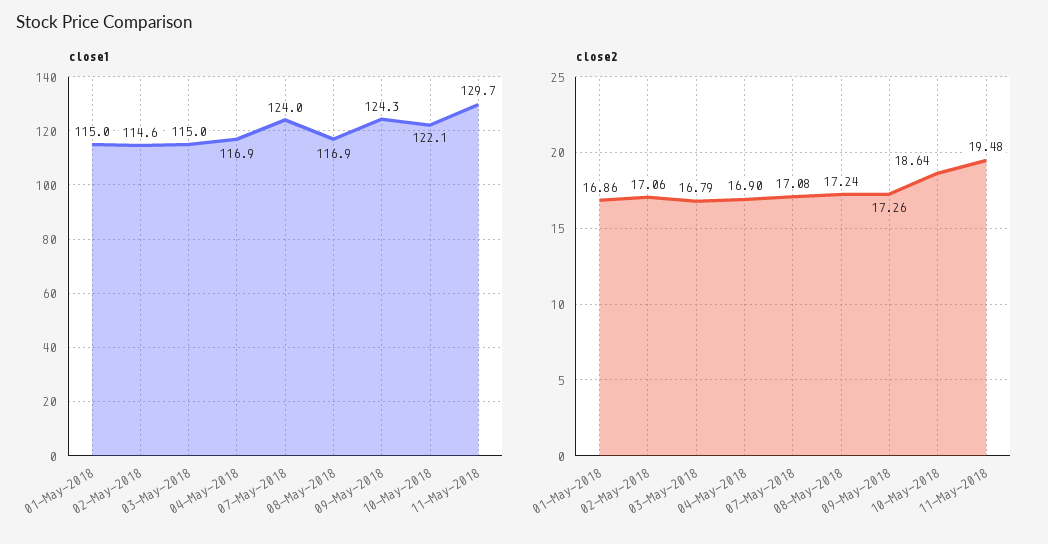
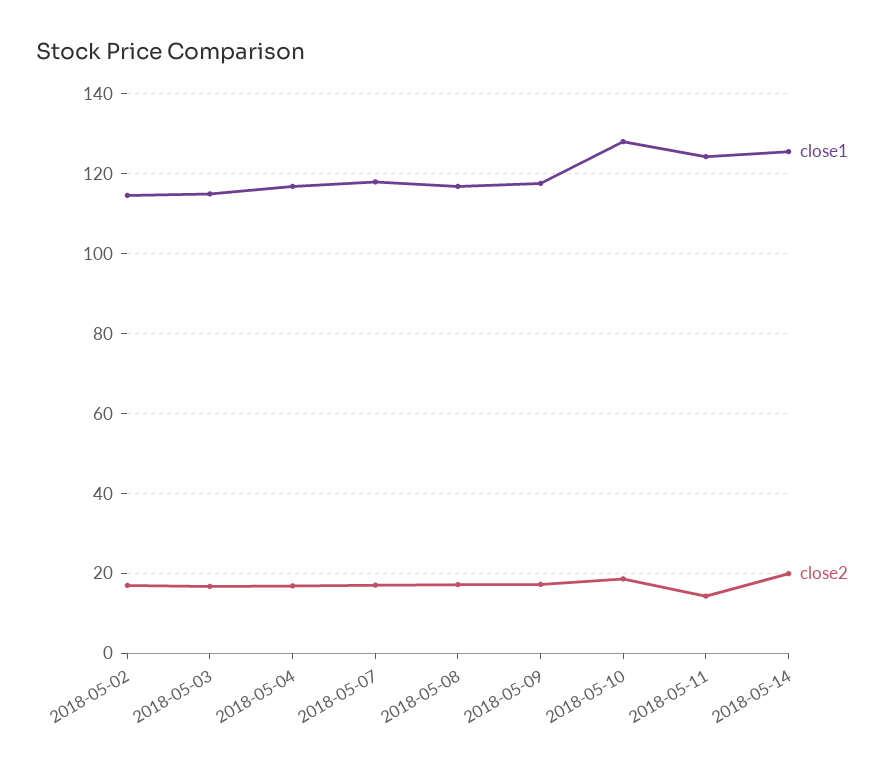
close1, 01-May-2018: 115 -> none
close1, 07-May-2018: 124 -> 118
close1, 09-May-2018: 124.3 -> 118
close1, 10-May-2018: 122.1 -> 128
close1, 11-May-2018: 129.7 -> 124
close2, 01-May-2018: 16.86 -> none
close2, 11-May-2018: 19.48 -> 14
close1, 2018-05-14: none -> 126
close2, 2018-05-14: none -> 20

